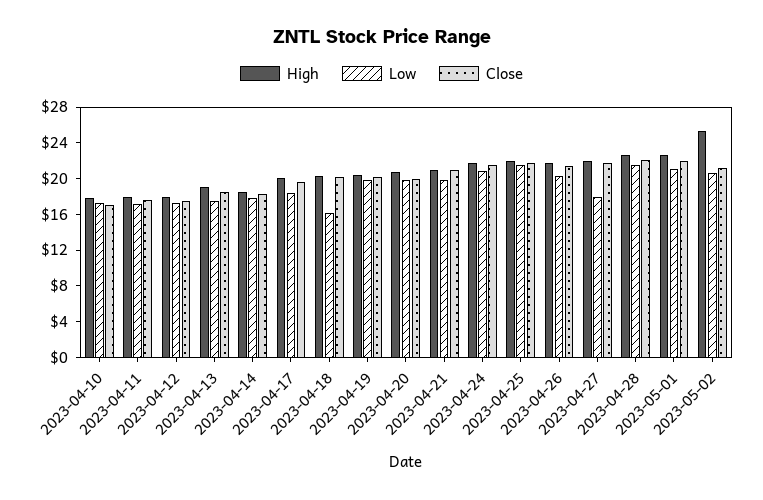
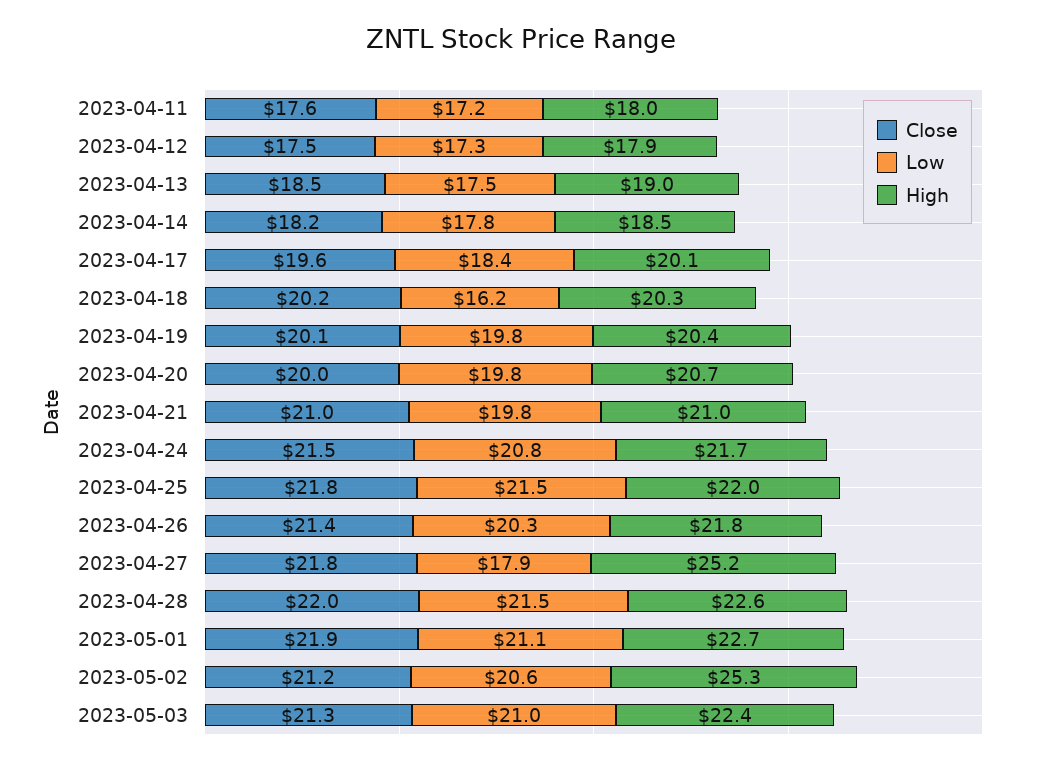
High, 2023-04-10: 18 -> none
Low, 2023-04-10: 17 -> none
Close, 2023-04-10: 17 -> none
High, 2023-04-27: 22 -> 25.2
Close, 2023-05-03: none -> 21.3
Low, 2023-05-03: none -> 21
High, 2023-05-03: none -> 22.4

